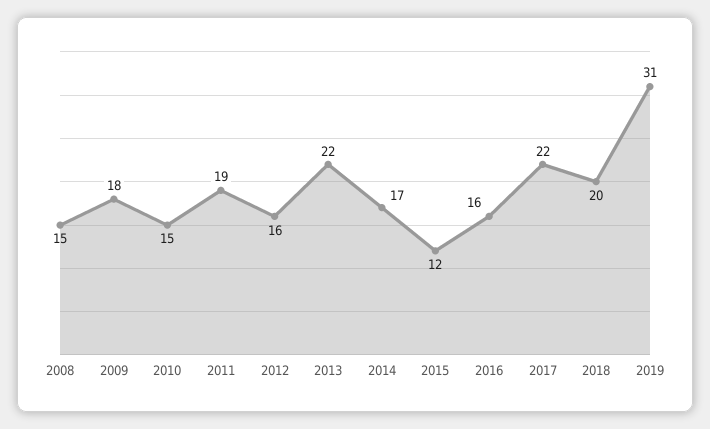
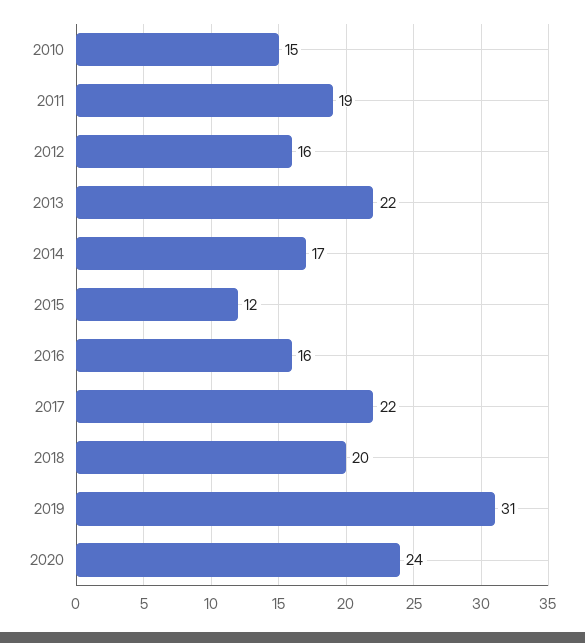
2008: 15 -> none
2009: 18 -> none
2020: none -> 24

